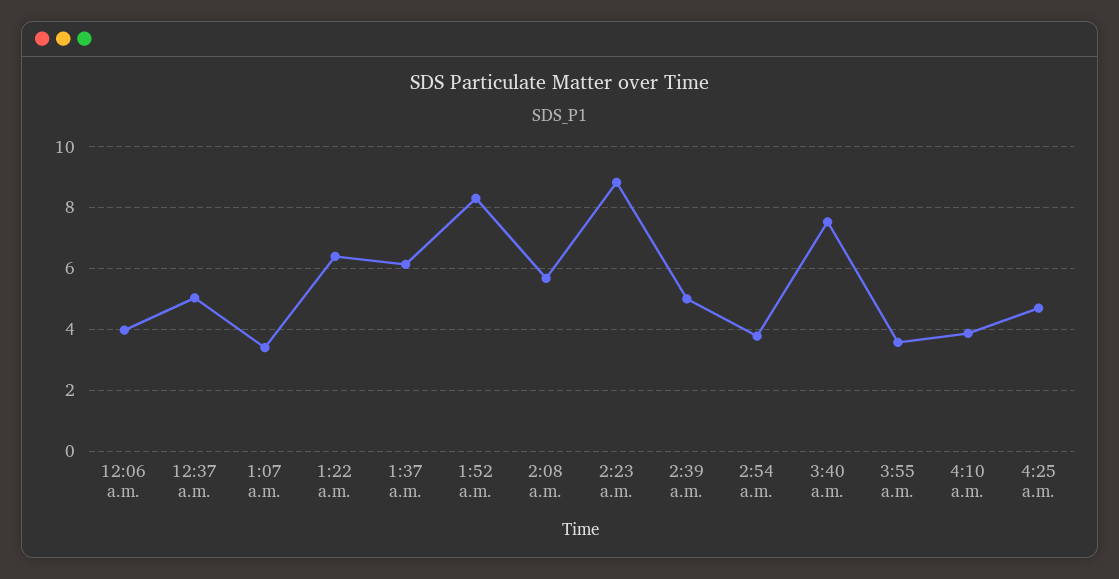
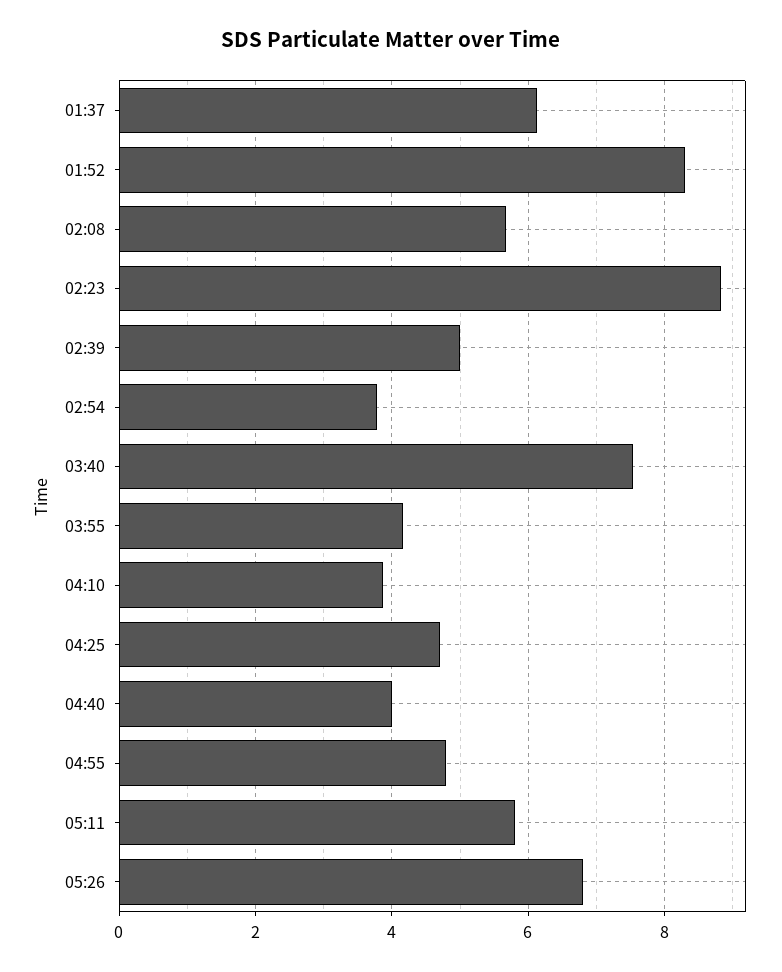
12:06 a.m.: 4 -> none
12:37 a.m.: 5 -> none
1:07 a.m.: 3.4 -> none
1:22 a.m.: 6.4 -> none
3:55 a.m.: 3.6 -> 4.2
04:40: none -> 4
04:55: none -> 4.8
05:11: none -> 5.8
05:26: none -> 6.8

